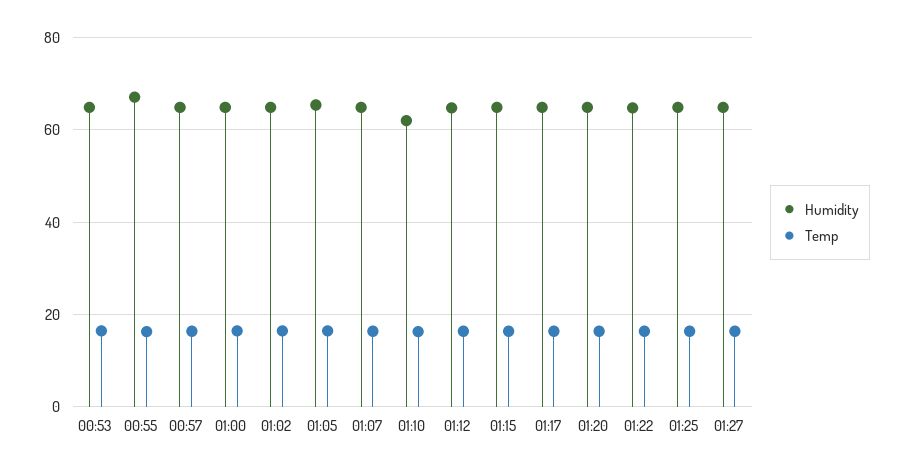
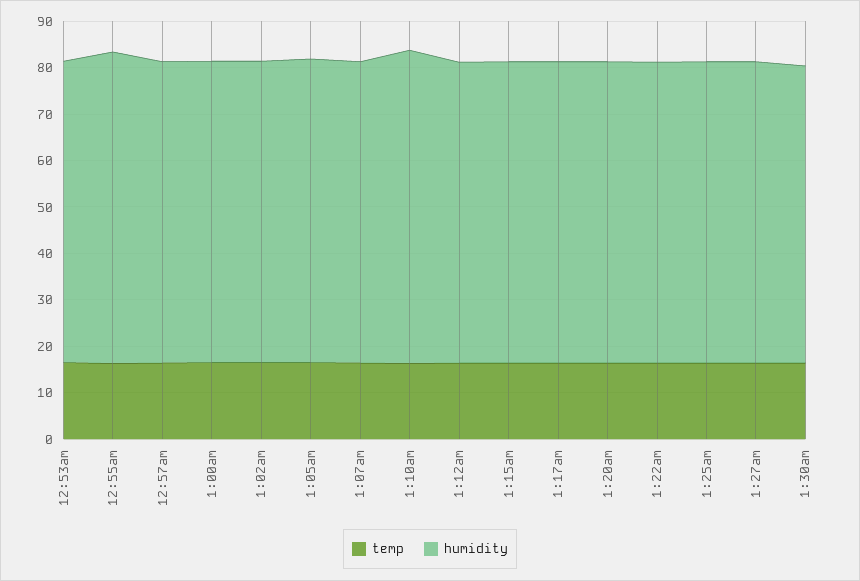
Humidity, 01:10: 62 -> 68
Temp, 1:30am: none -> 16
Humidity, 1:30am: none -> 64

